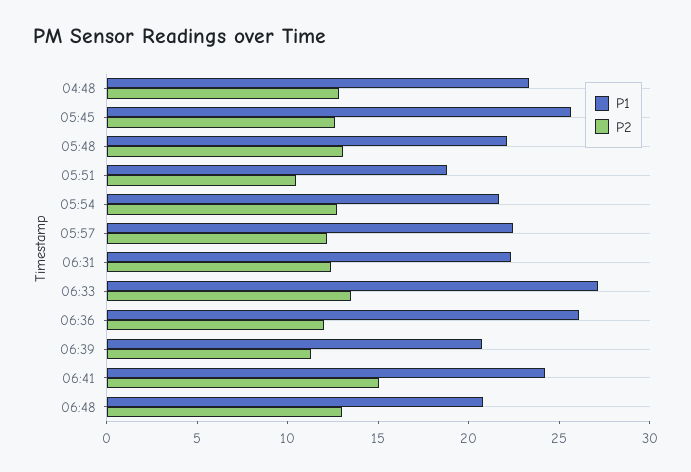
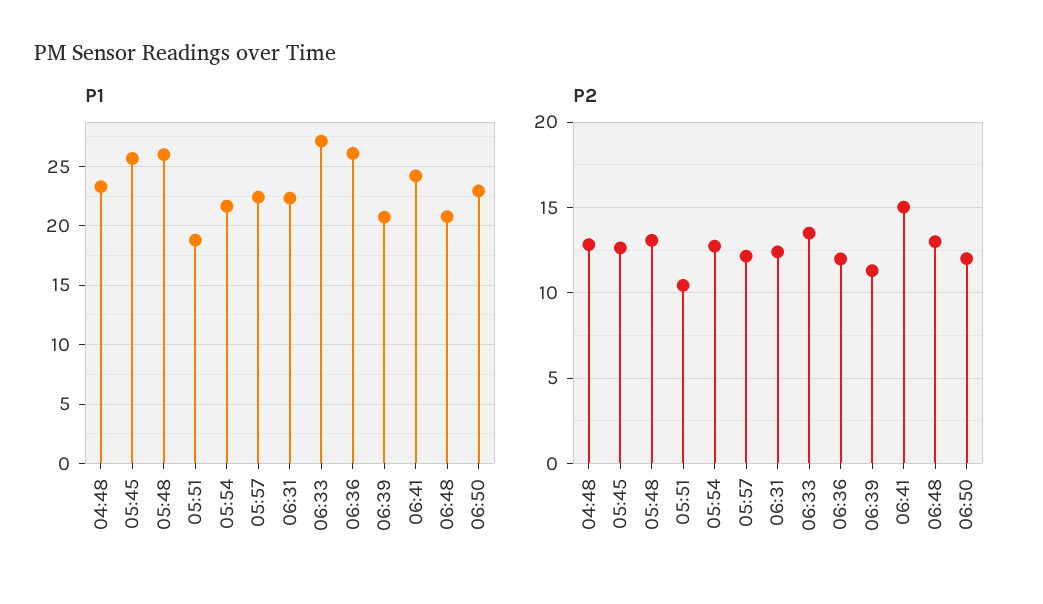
P1, 05:48: 22 -> 26
P1, 06:50: none -> 23
P2, 06:50: none -> 12

